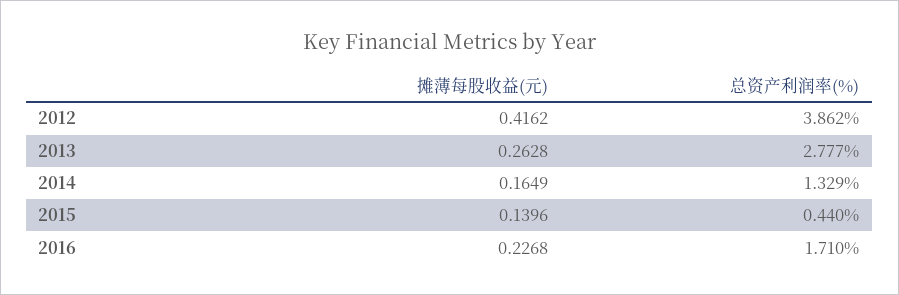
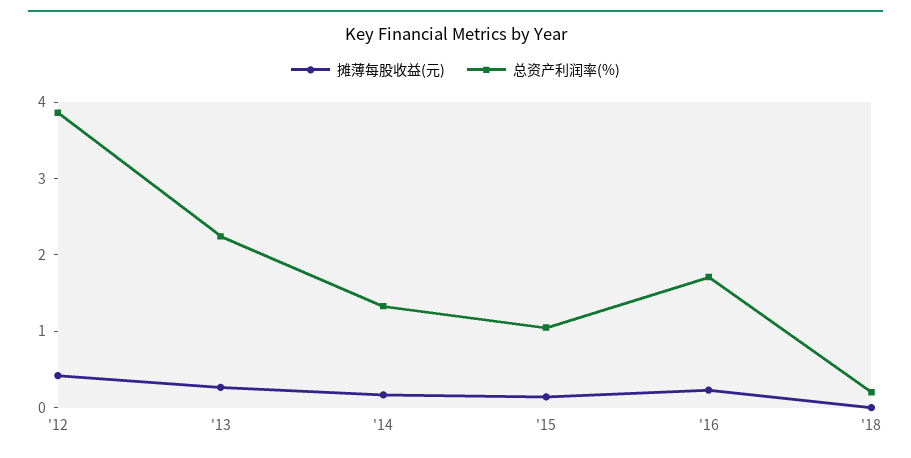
总资产利润率(%), 2013: 2.777 -> 2.2
总资产利润率(%), 2015: 0.44 -> 1
摊薄每股收益(元), '18: none -> 0
总资产利润率(%), '18: none -> 0.2

